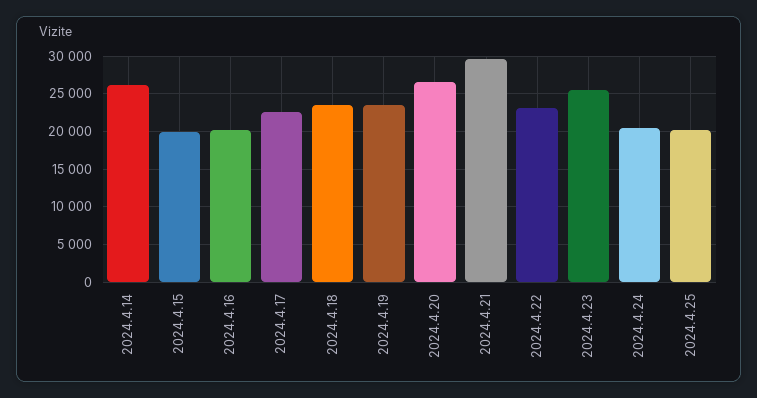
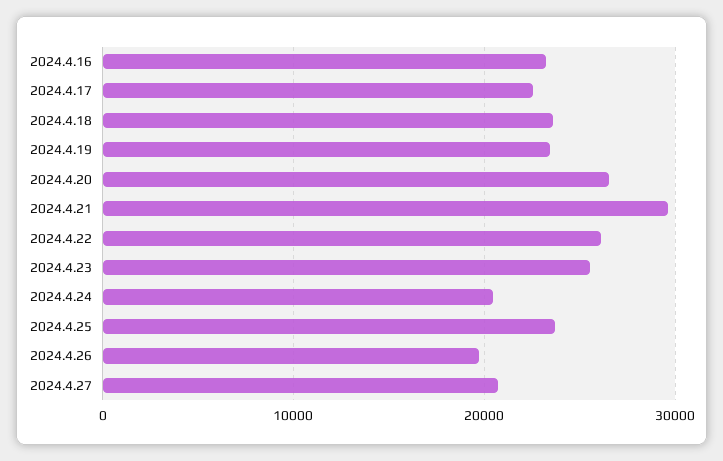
2024.4.14: 26000 -> none
2024.4.15: 20000 -> none
2024.4.16: 20000 -> 23000
2024.4.22: 23000 -> 26000
2024.4.25: 20000 -> 24000
2024.4.26: none -> 20000
2024.4.27: none -> 21000

